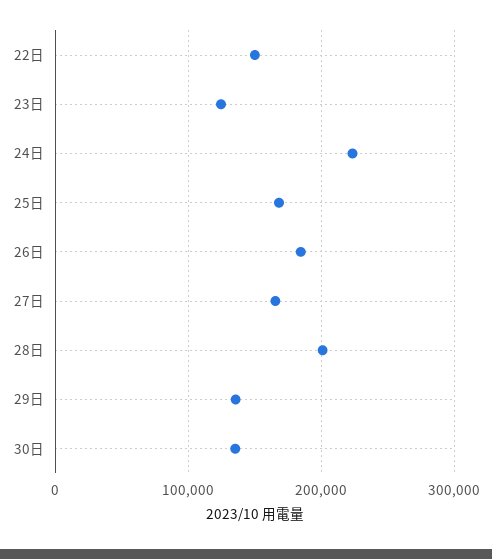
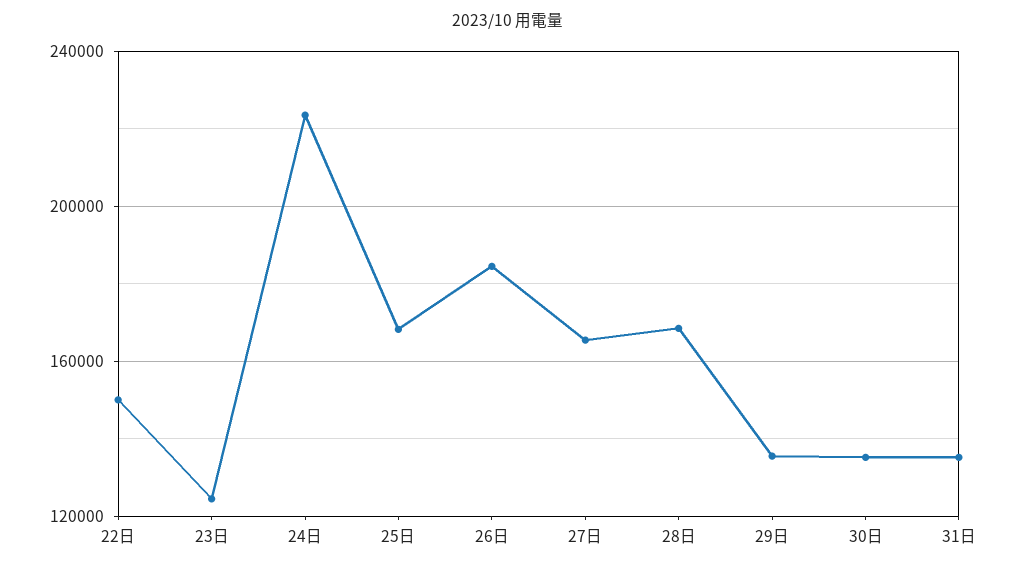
28日: 200000 -> 170000
31日: none -> 135000

